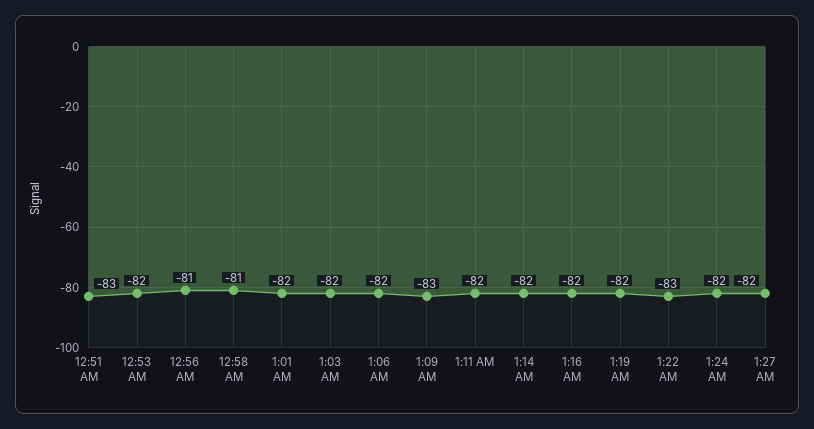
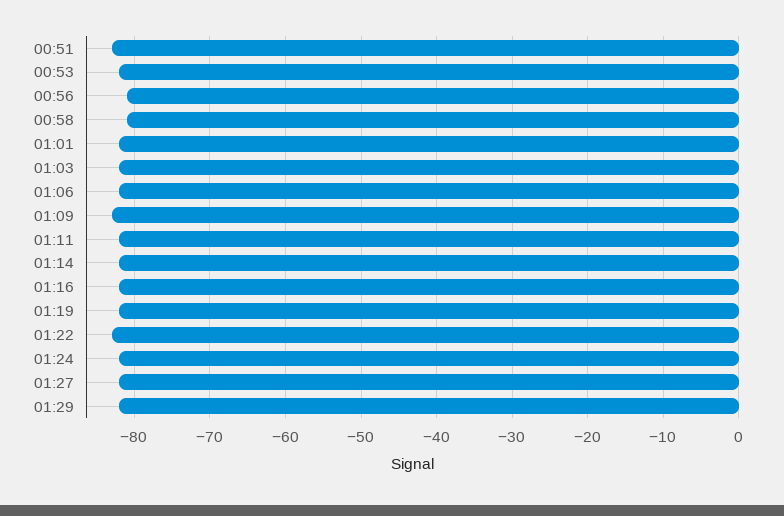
01:29: none -> -82

